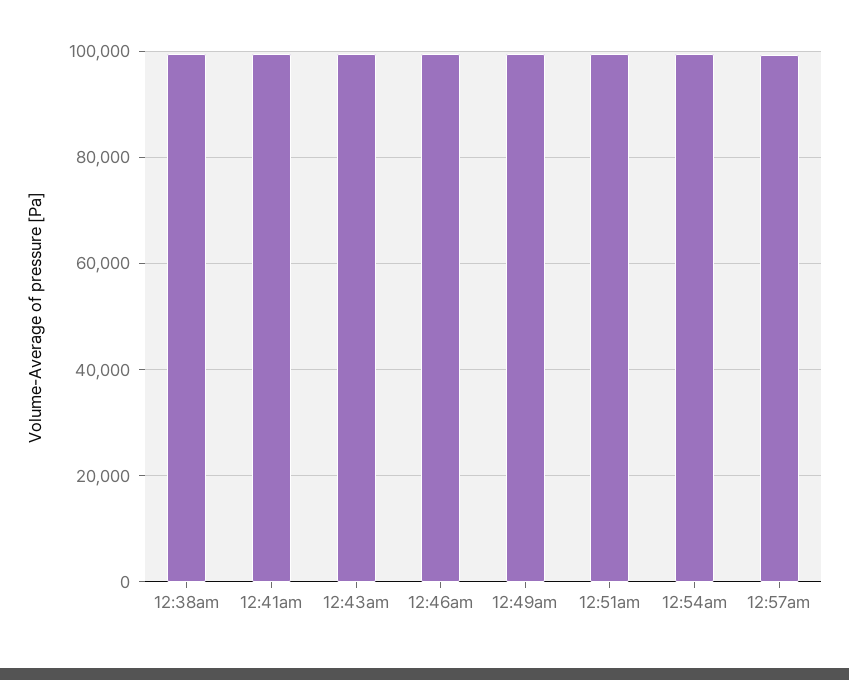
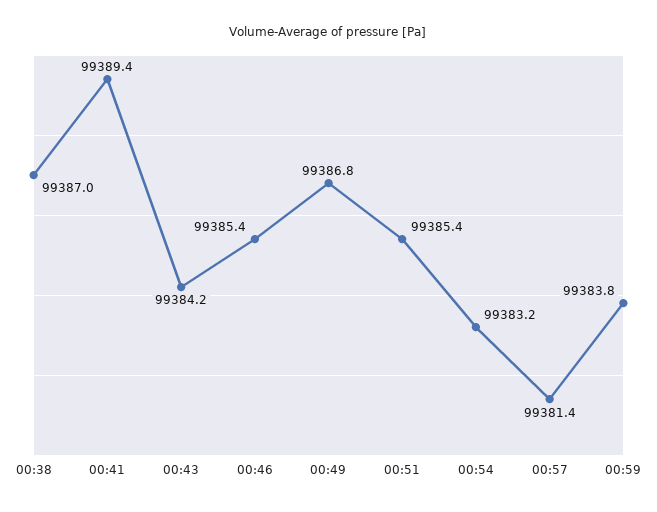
00:59: none -> 99383.8

